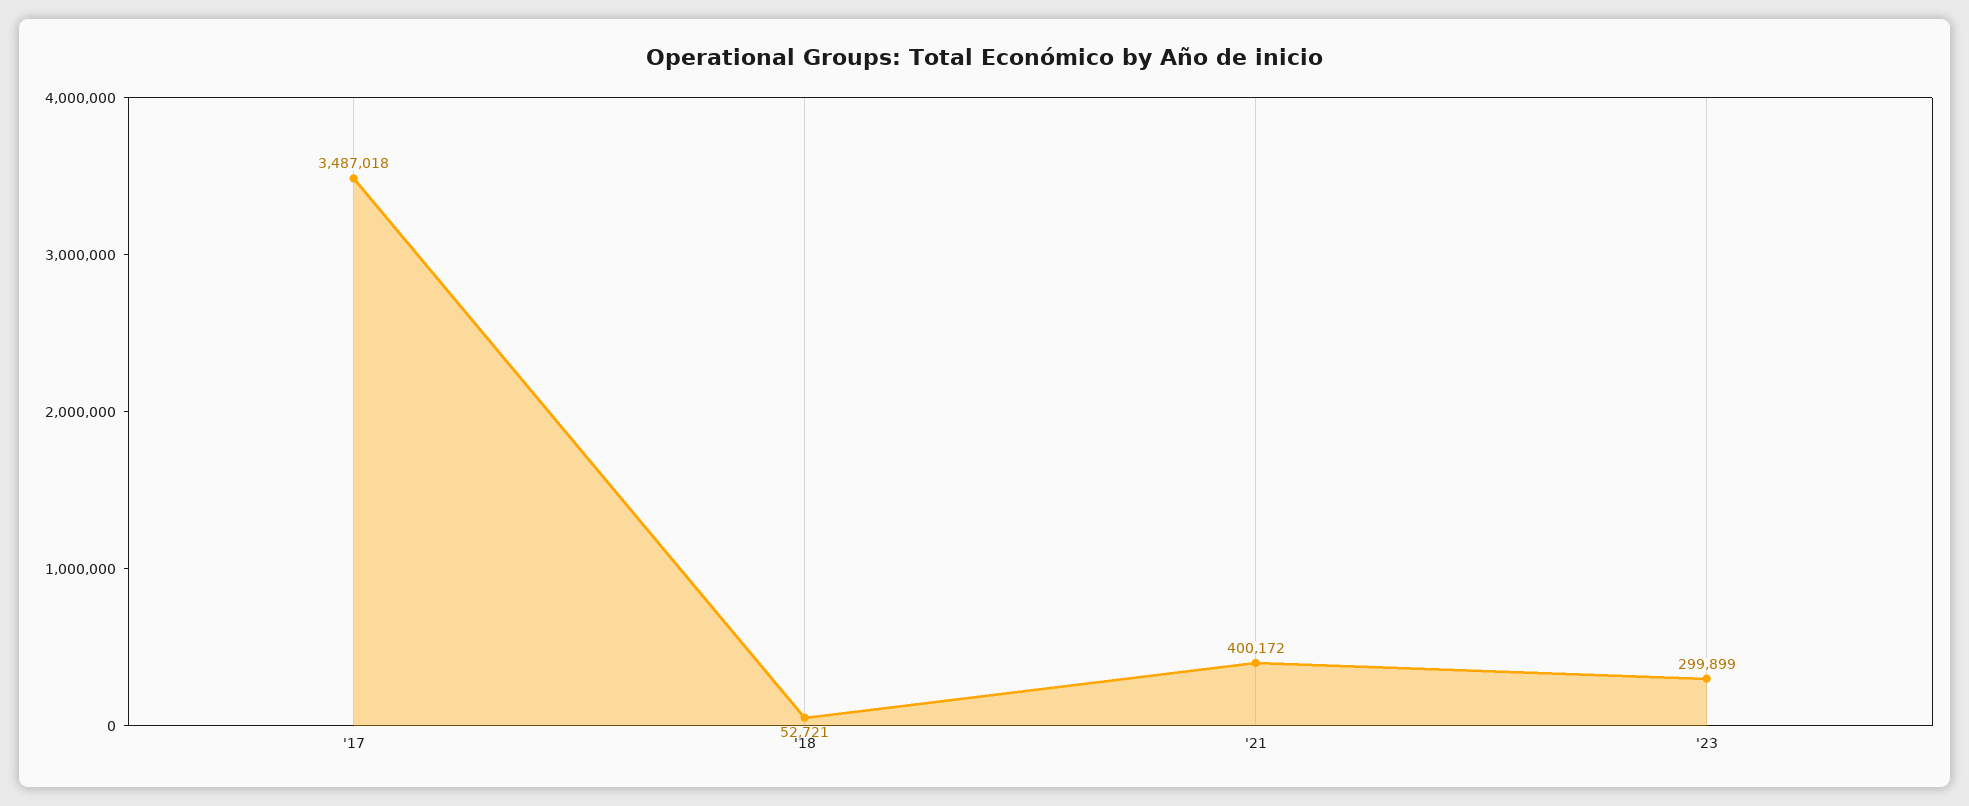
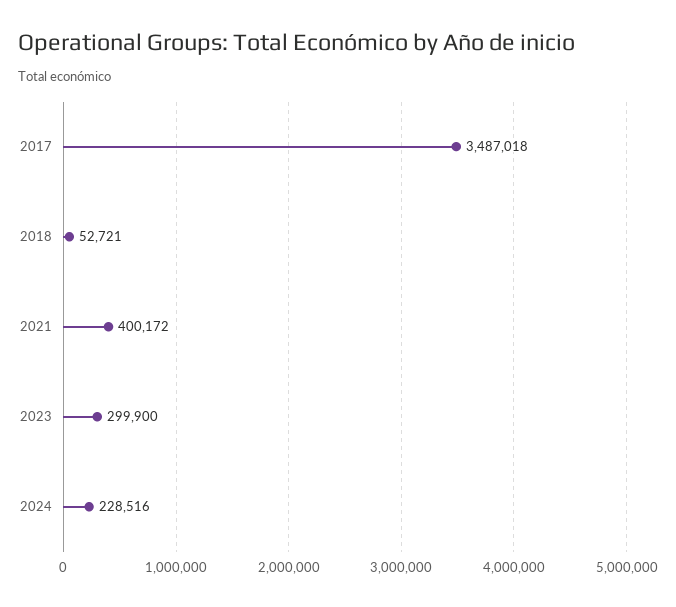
'23: 299899 -> 299900
2024: none -> 228516

